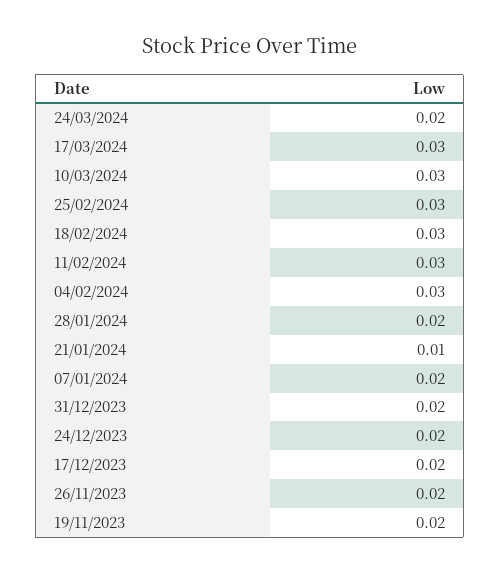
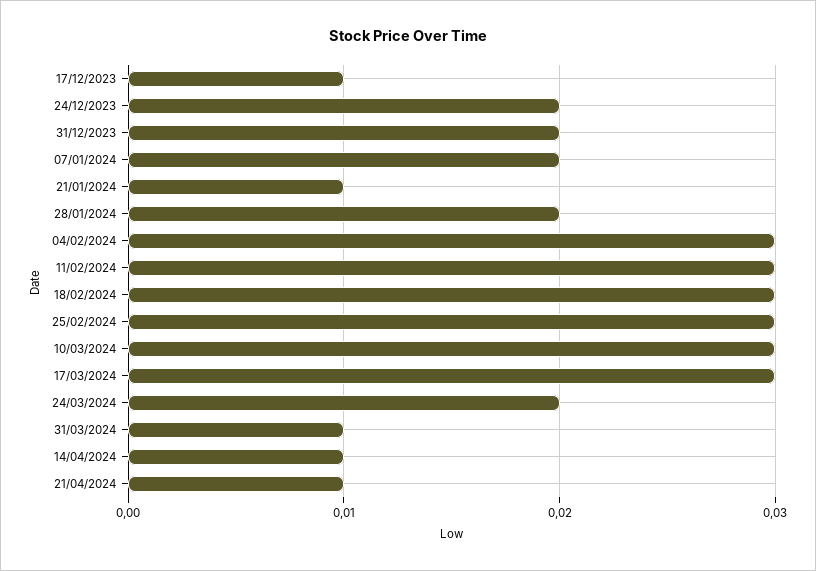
17/12/2023: 0.02 -> 0.01
26/11/2023: 0.02 -> none
19/11/2023: 0.02 -> none
31/03/2024: none -> 0.01
14/04/2024: none -> 0.01
21/04/2024: none -> 0.01

